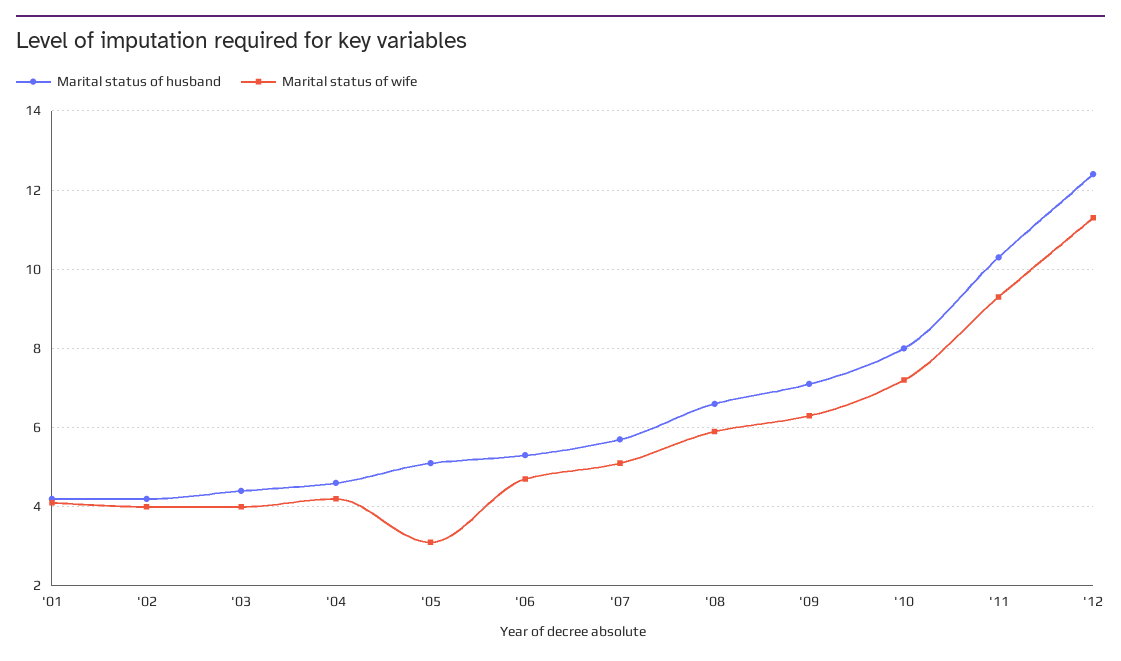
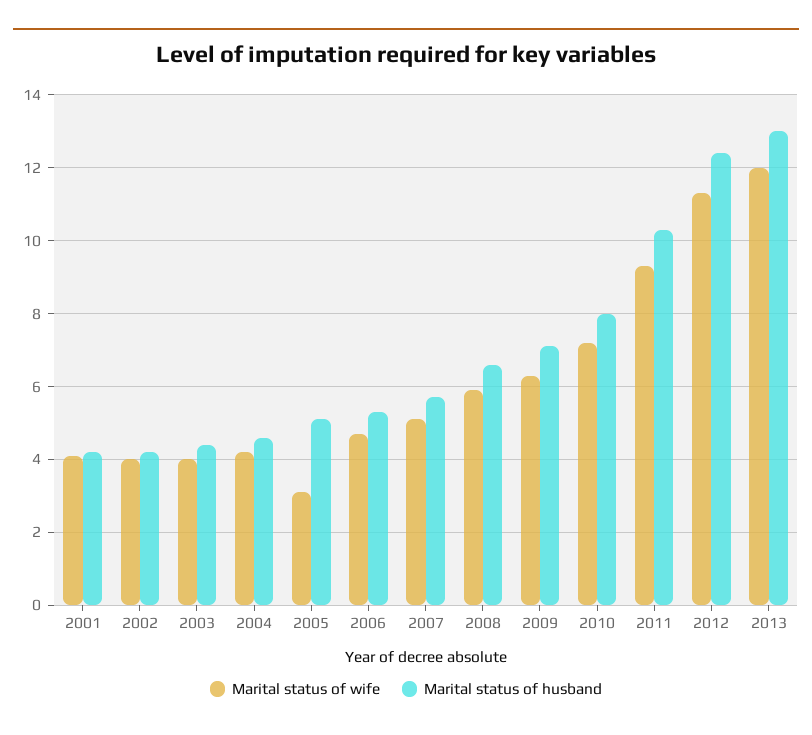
Marital status of wife, 2013: none -> 12
Marital status of husband, 2013: none -> 13

